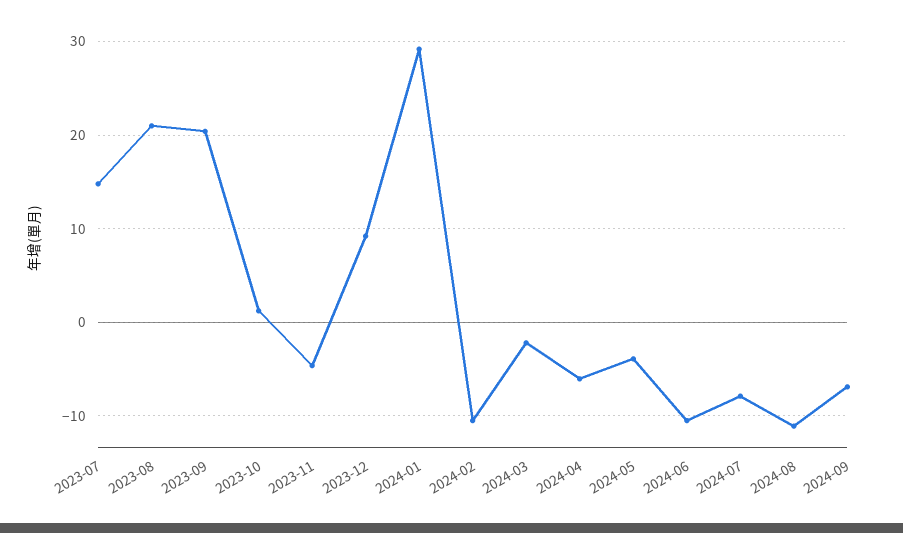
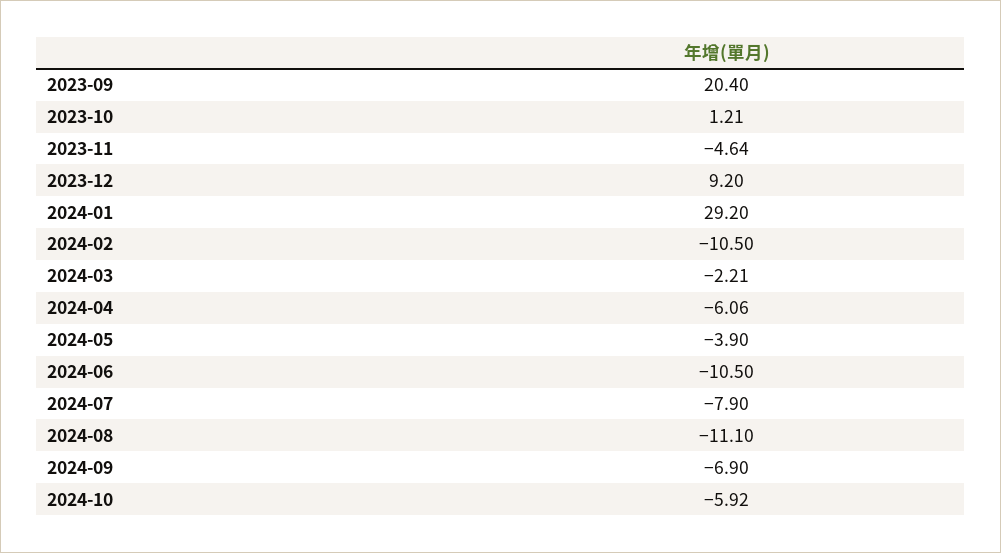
2023-07: 15 -> none
2023-08: 21 -> none
2024-10: none -> -5.92

